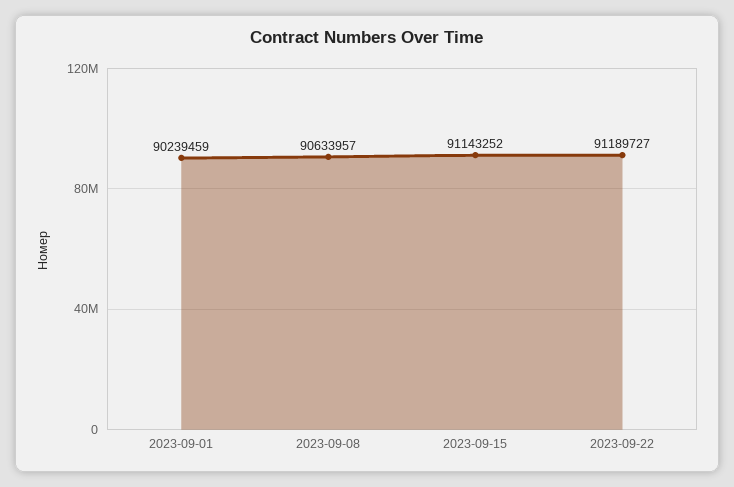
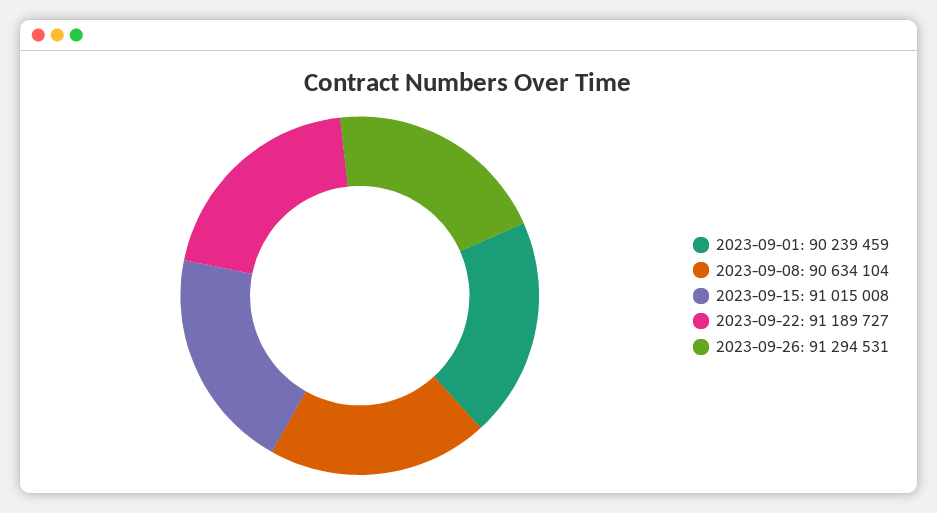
2023-09-08: 90633957 -> 90634104
2023-09-15: 91143252 -> 91015008
2023-09-26: none -> 91294531

